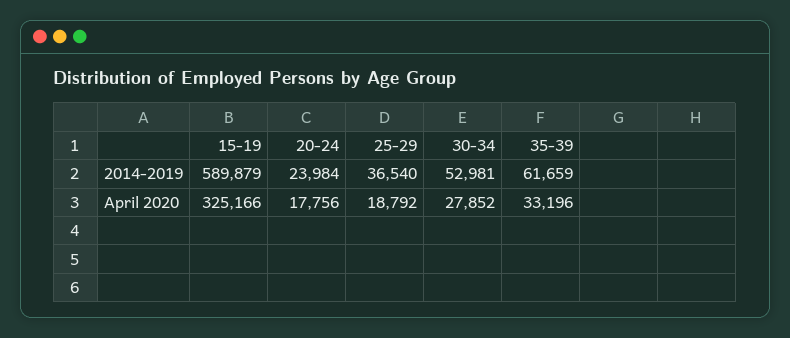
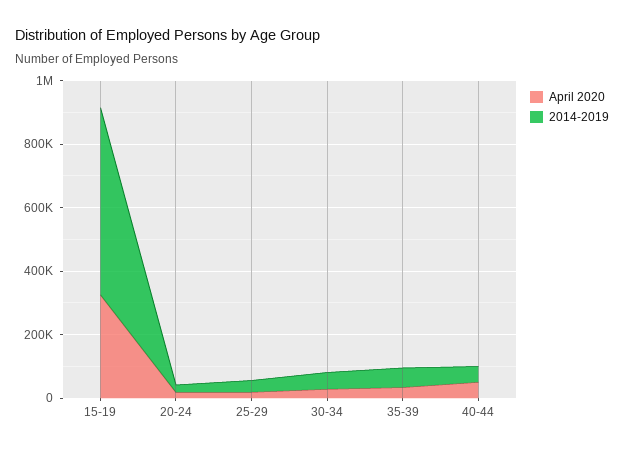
April 2020, 40-44: none -> 50000
2014-2019, 40-44: none -> 50000

